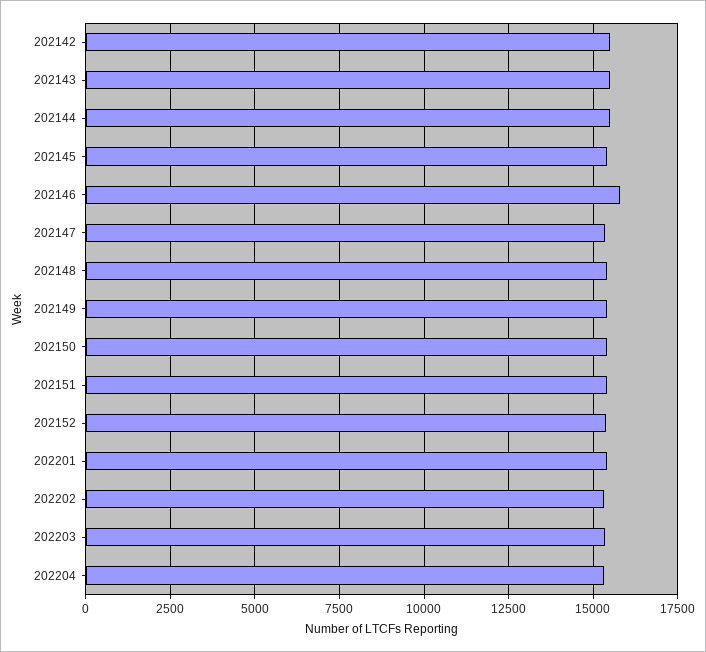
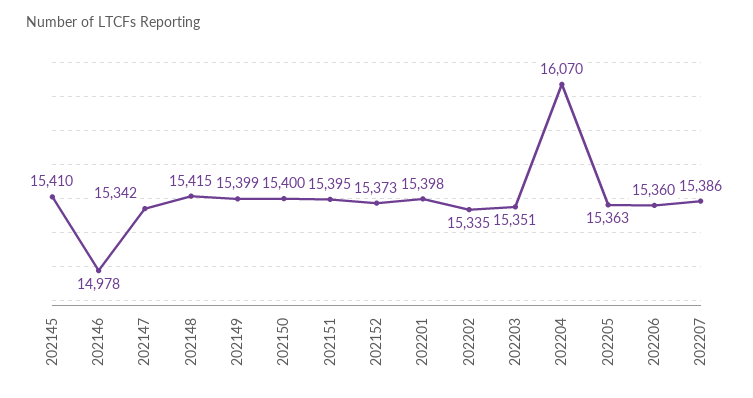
202142: 15500 -> none
202143: 15500 -> none
202144: 15500 -> none
202146: 15750 -> 14978
202204: 15250 -> 16070
202205: none -> 15363
202206: none -> 15360
202207: none -> 15386

